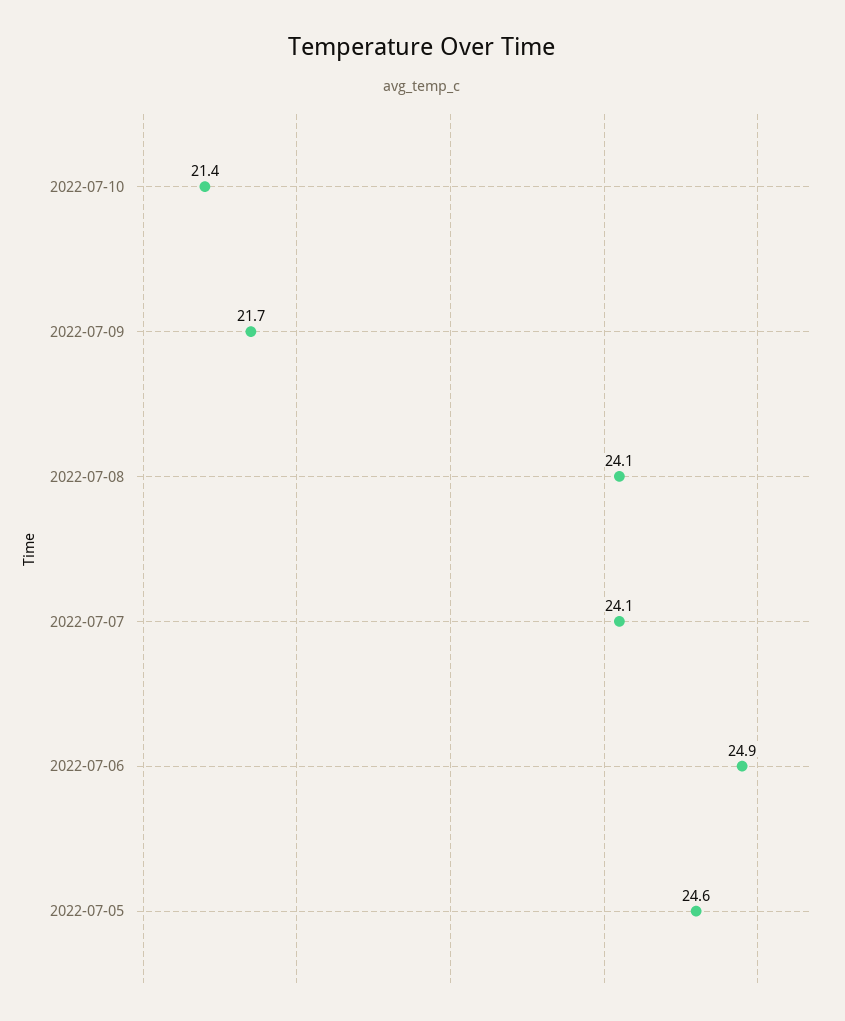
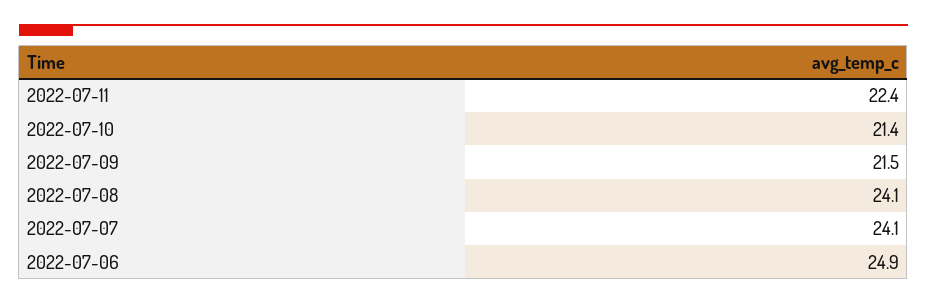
2022-07-09: 21.7 -> 21.5
2022-07-05: 24.6 -> none
2022-07-11: none -> 22.4

